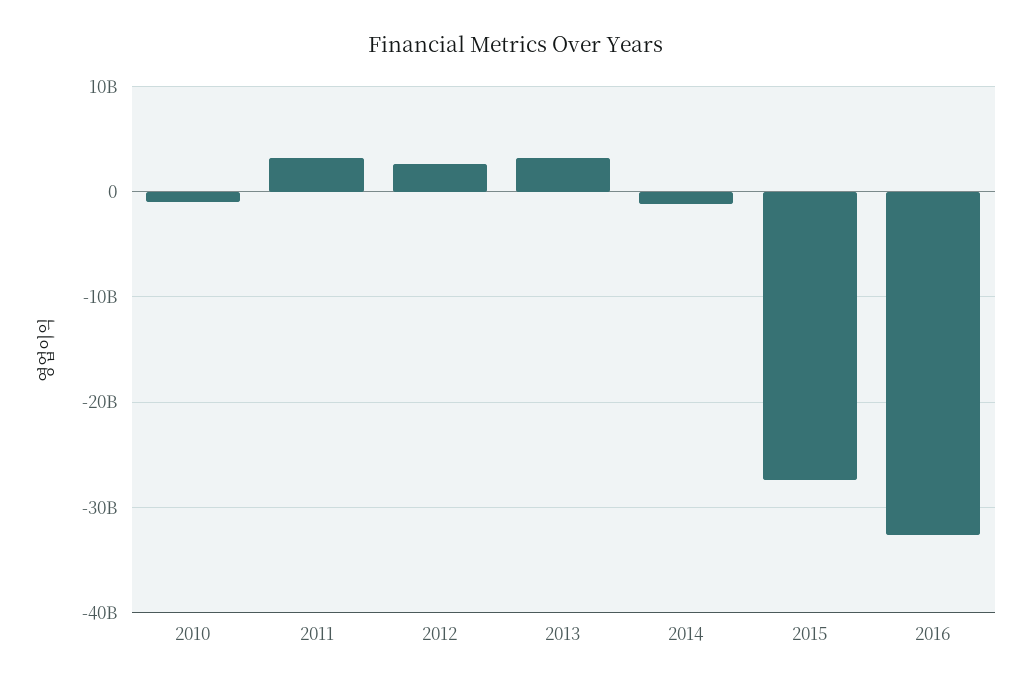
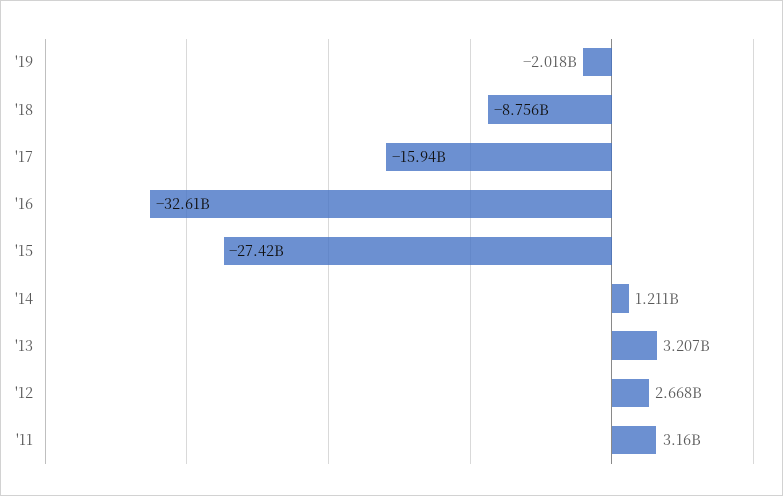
2010: -1000000000 -> none
2014: -1000000000 -> 1211000000
'19: none -> -2018000000
'18: none -> -8756000000
'17: none -> -15940000000

